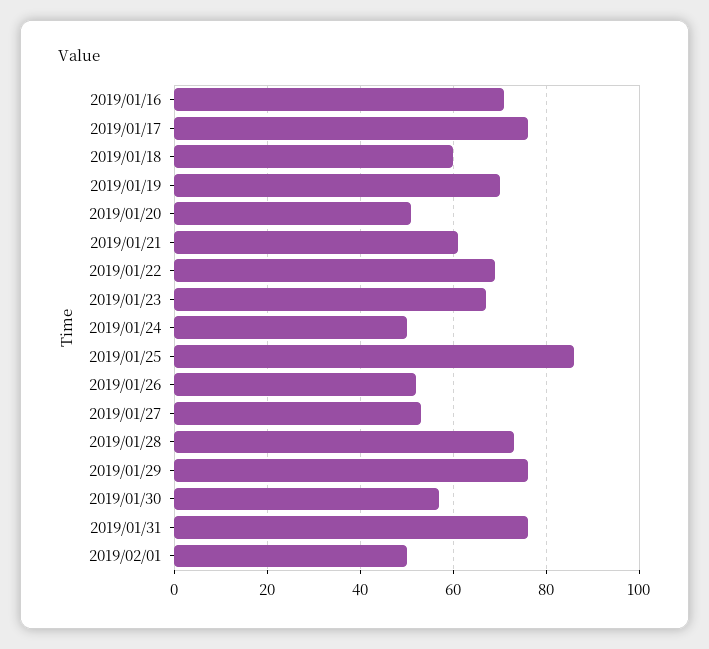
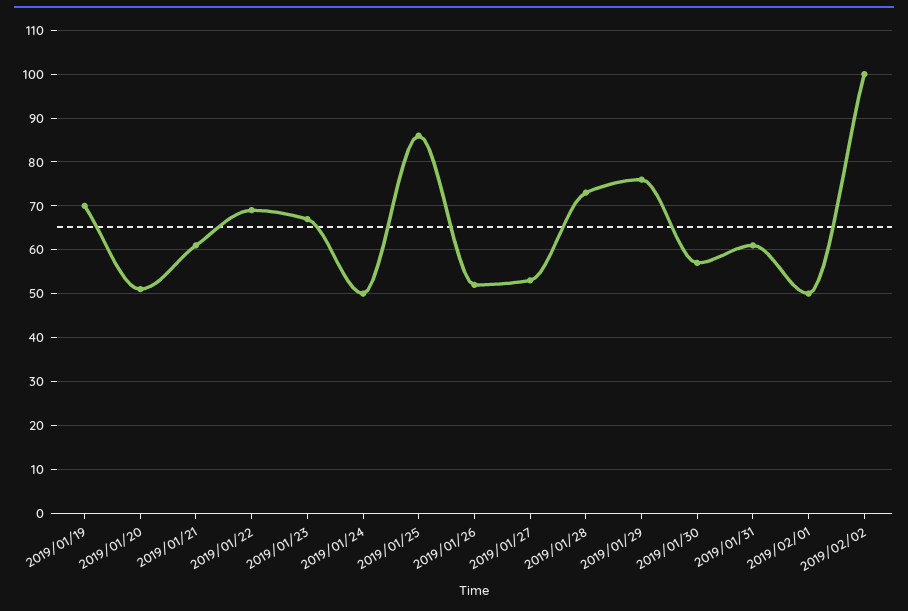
2019/01/16: 70 -> none
2019/01/17: 75 -> none
2019/01/18: 60 -> none
2019/01/31: 75 -> 60
2019/02/02: none -> 100

